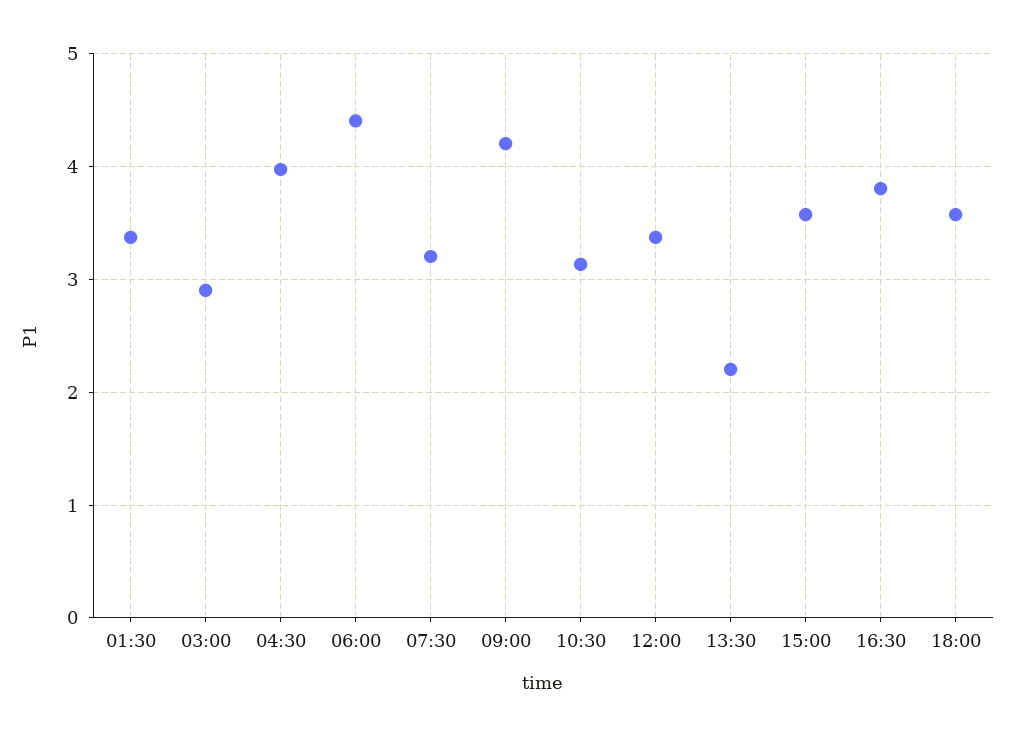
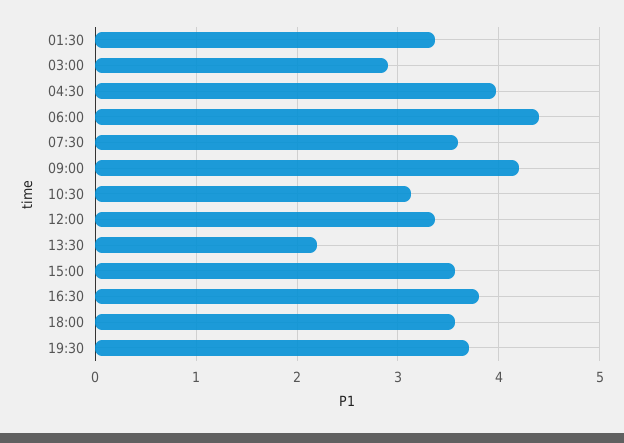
07:30: 3.2 -> 3.6
19:30: none -> 3.7

